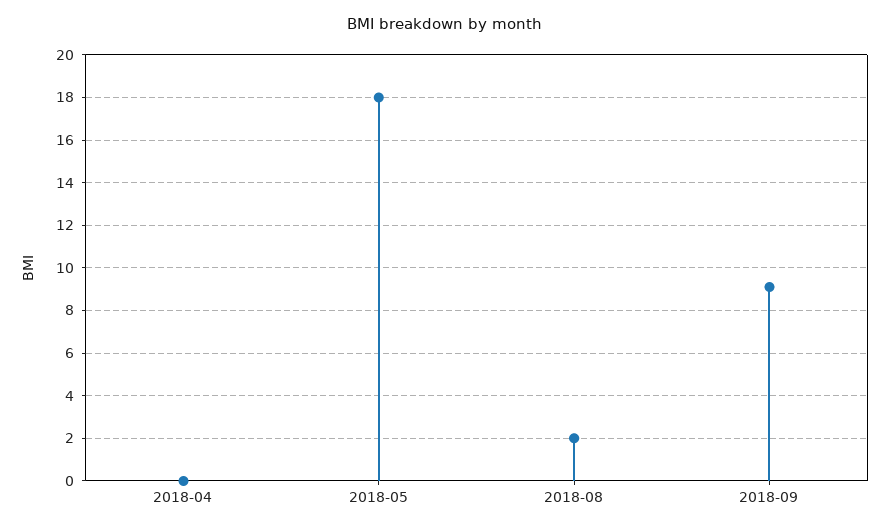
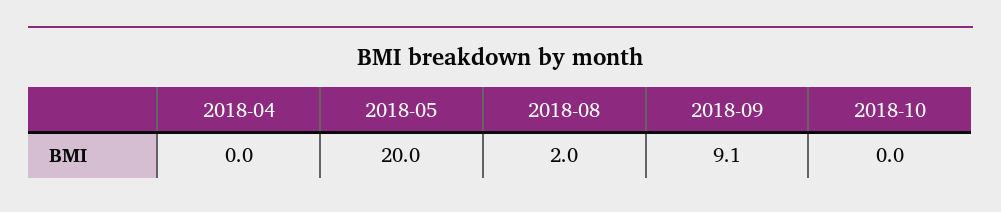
2018-05: 18 -> 20
2018-10: none -> 0

